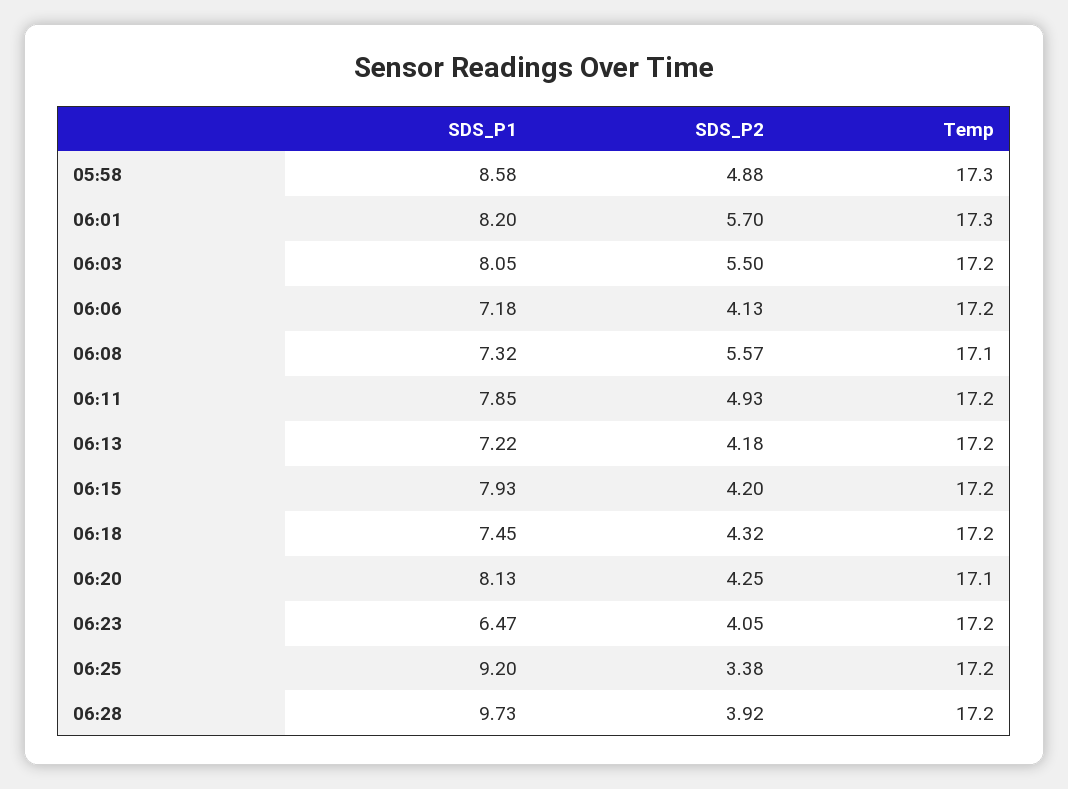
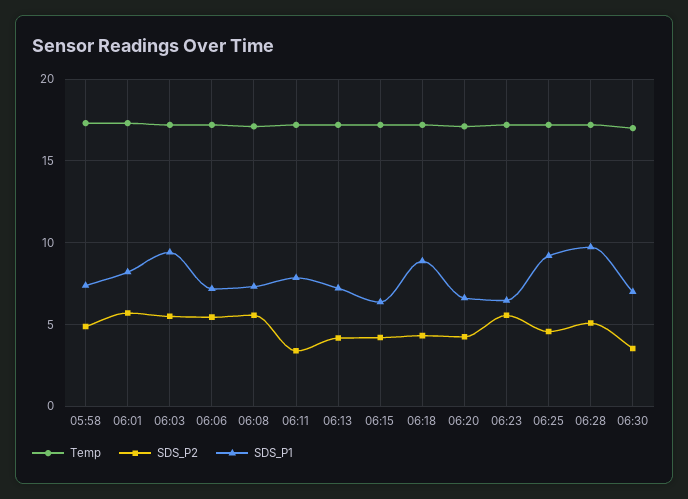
SDS_P1, 05:58: 8.58 -> 7.5
SDS_P1, 06:03: 8.05 -> 9.5
SDS_P2, 06:06: 4.13 -> 5.5
SDS_P2, 06:11: 4.93 -> 3.5
SDS_P1, 06:15: 7.93 -> 6.5
SDS_P1, 06:18: 7.45 -> 9
SDS_P1, 06:20: 8.13 -> 6.5
SDS_P2, 06:23: 4.05 -> 5.5
SDS_P2, 06:25: 3.38 -> 4.5
SDS_P2, 06:28: 3.92 -> 5
Temp, 06:30: none -> 17
SDS_P2, 06:30: none -> 3.5
SDS_P1, 06:30: none -> 7

